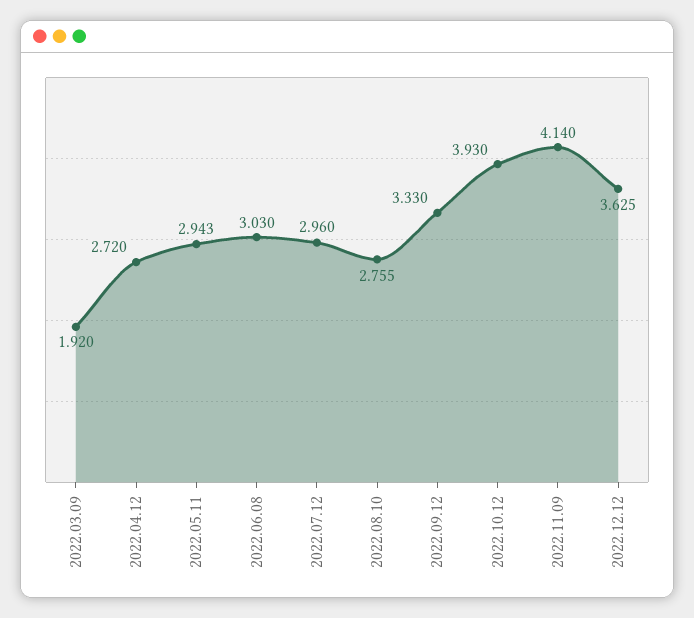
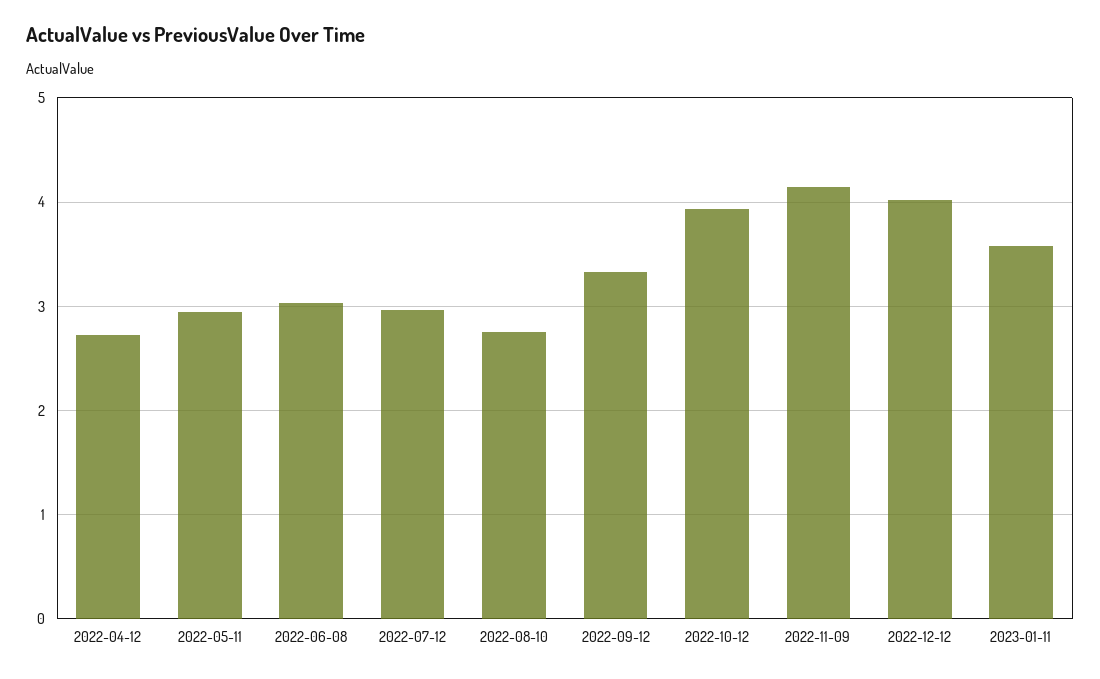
2022.03.09: 1.92 -> none
2022.12.12: 3.625 -> 4
2023-01-11: none -> 3.6

